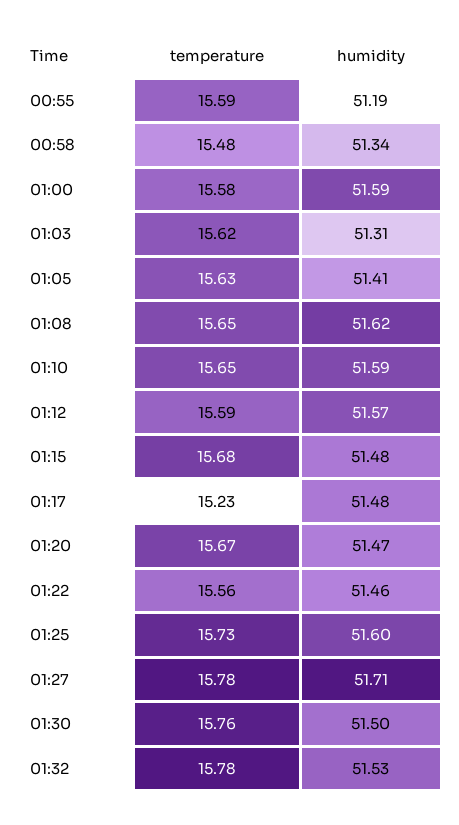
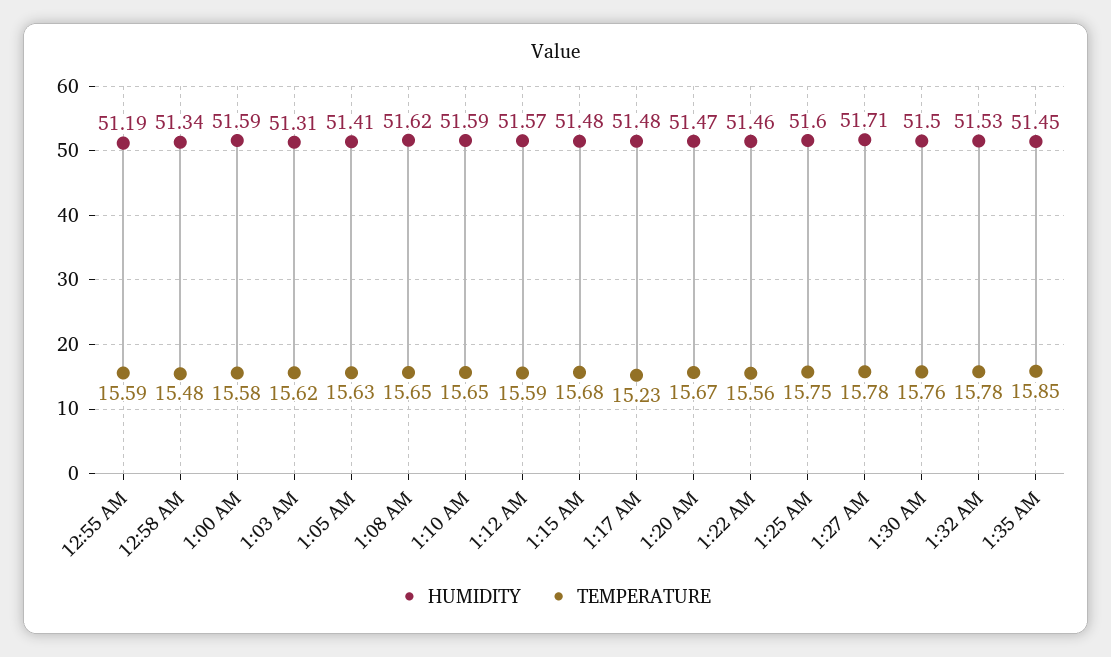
temperature, 01:25: 15.73 -> 15.75
humidity, 1:35 AM: none -> 51.45
temperature, 1:35 AM: none -> 15.85

